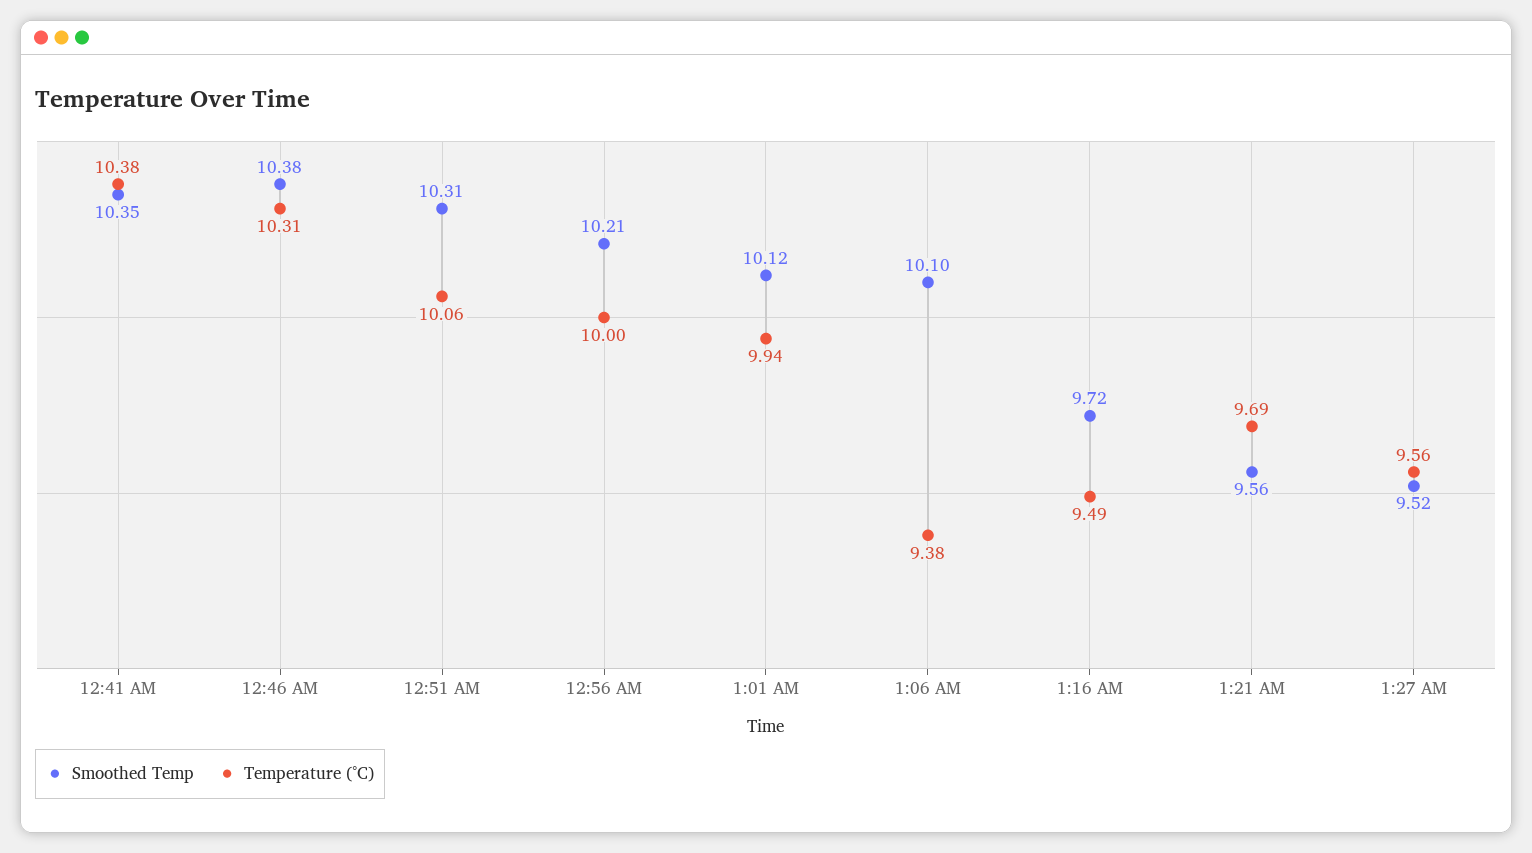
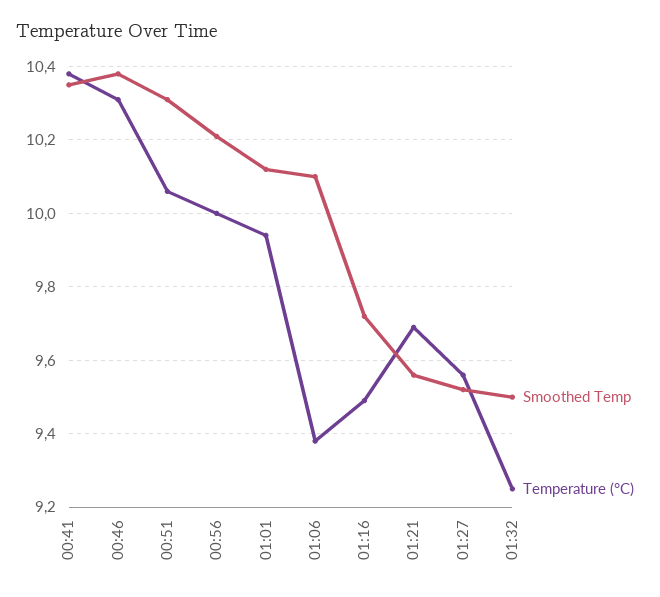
Smoothed Temp, 01:32: none -> 9.5
Temperature (°C), 01:32: none -> 9.25

